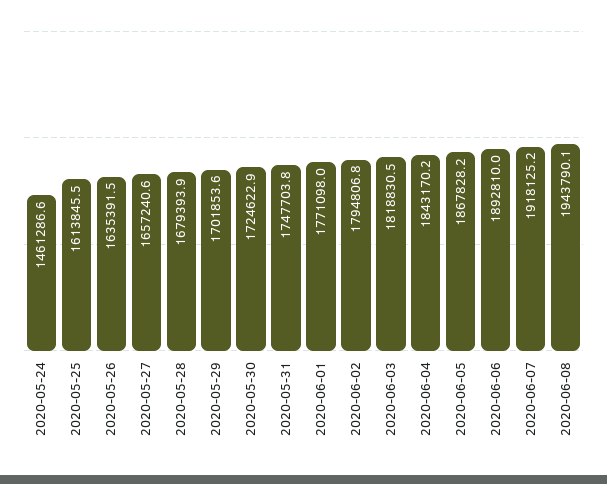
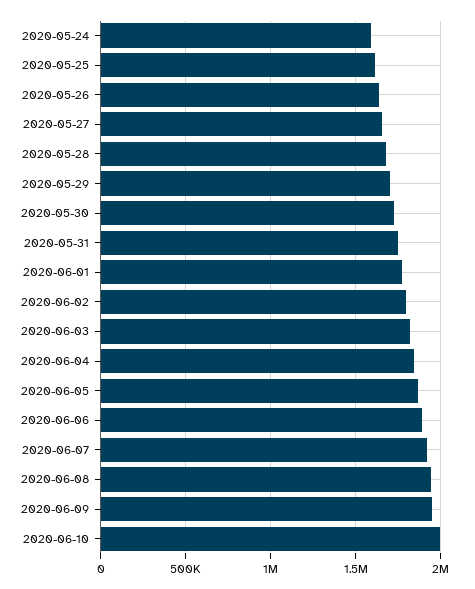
2020-05-24: 1461286.6 -> 1600000
2020-06-09: none -> 1950000
2020-06-10: none -> 2000000

